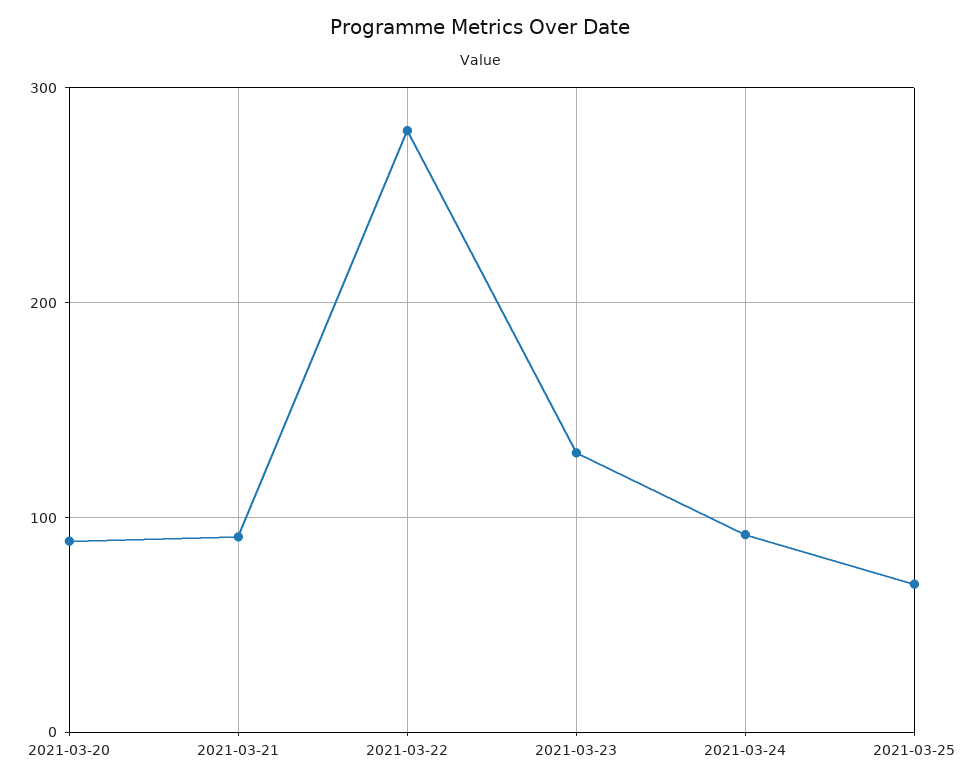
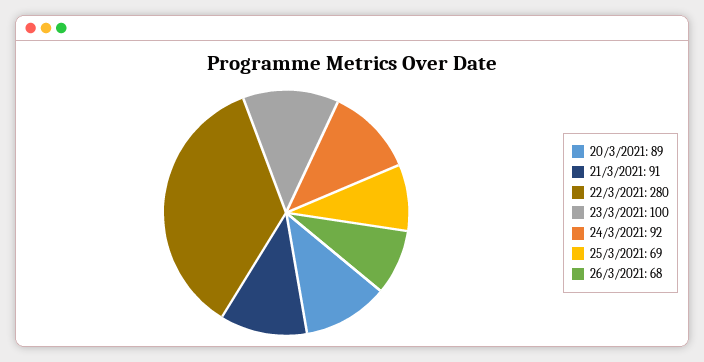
2021-03-23: 130 -> 100
26/3/2021: none -> 68

